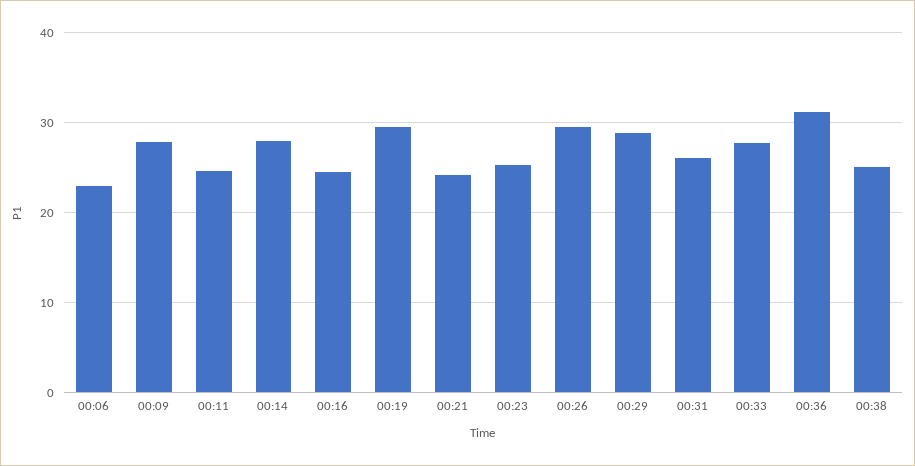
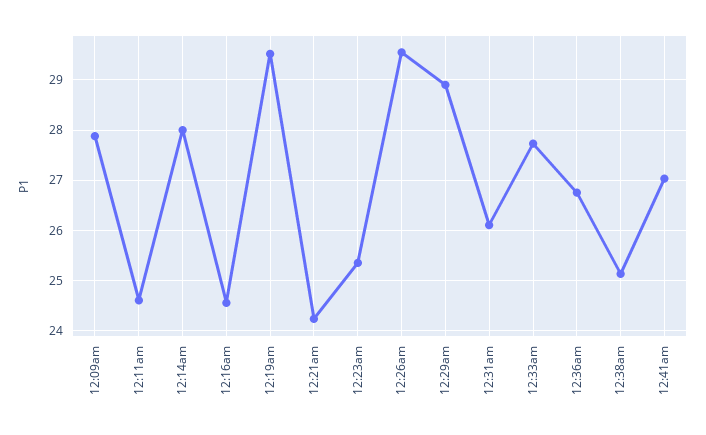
00:06: 23 -> none
00:36: 31 -> 26.8
12:41am: none -> 27

